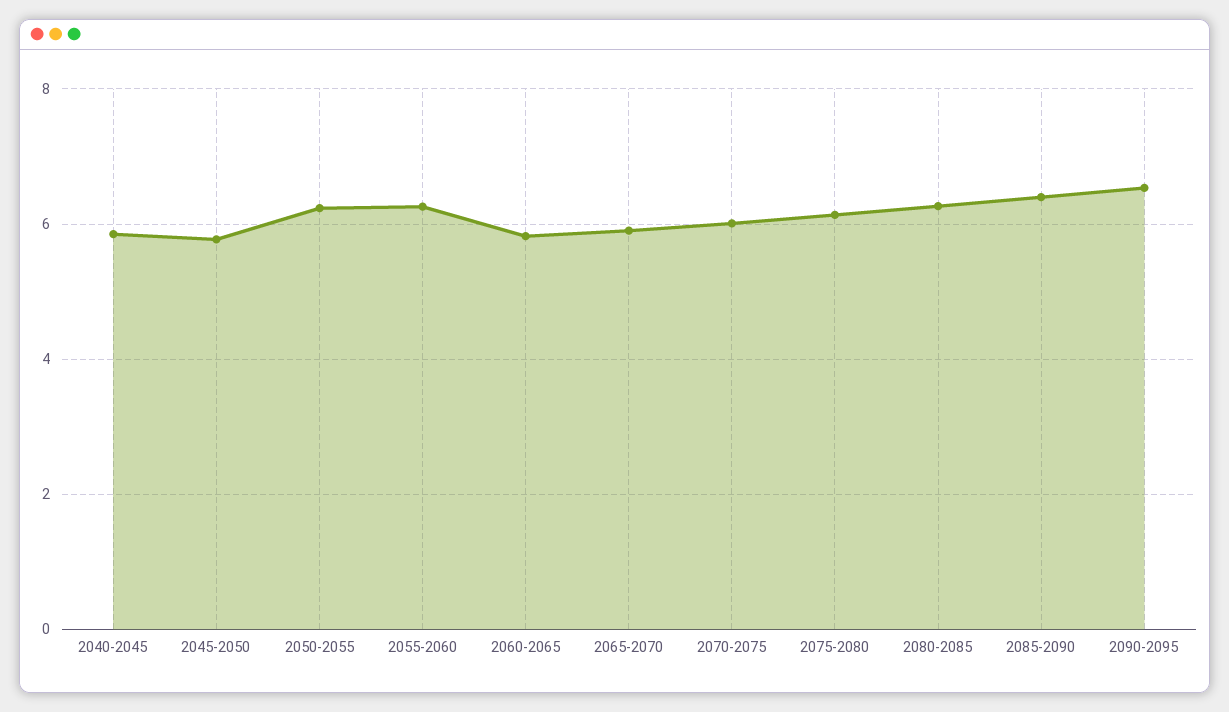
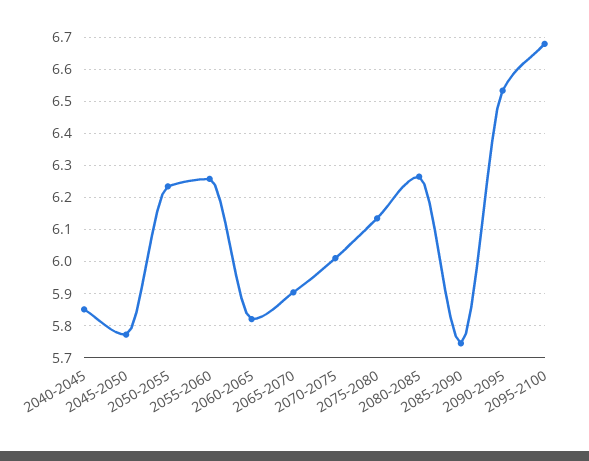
2085-2090: 6.4 -> 5.74
2095-2100: none -> 6.68

